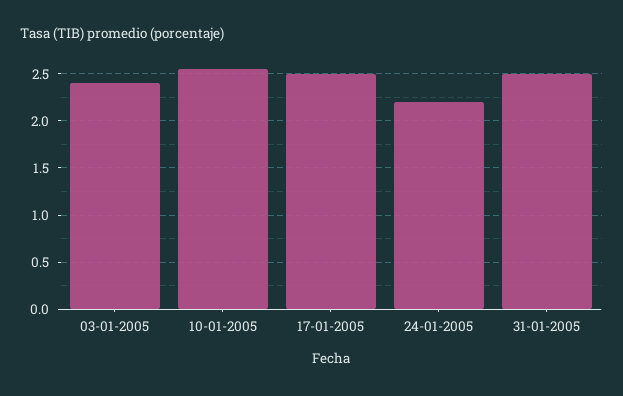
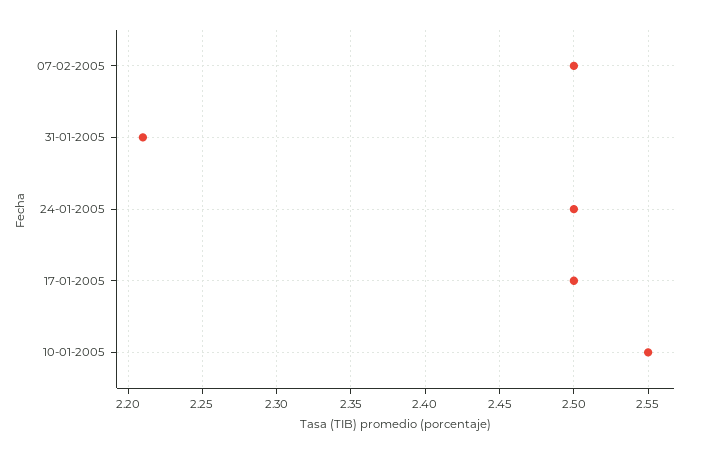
03-01-2005: 2.4 -> none
24-01-2005: 2.2 -> 2.5
31-01-2005: 2.5 -> 2.21
07-02-2005: none -> 2.5

